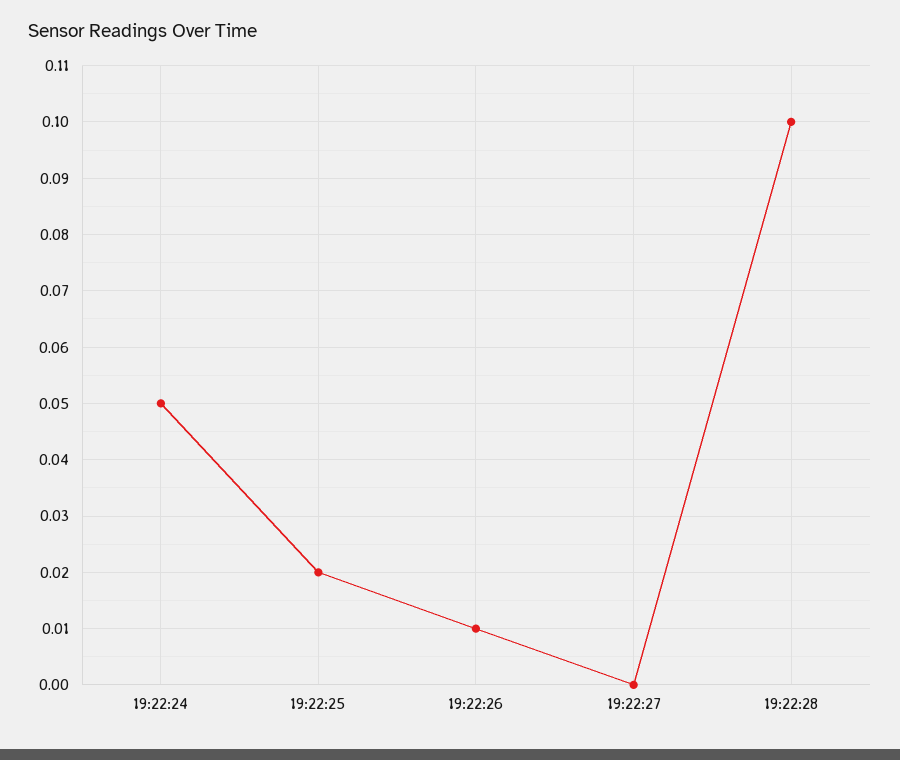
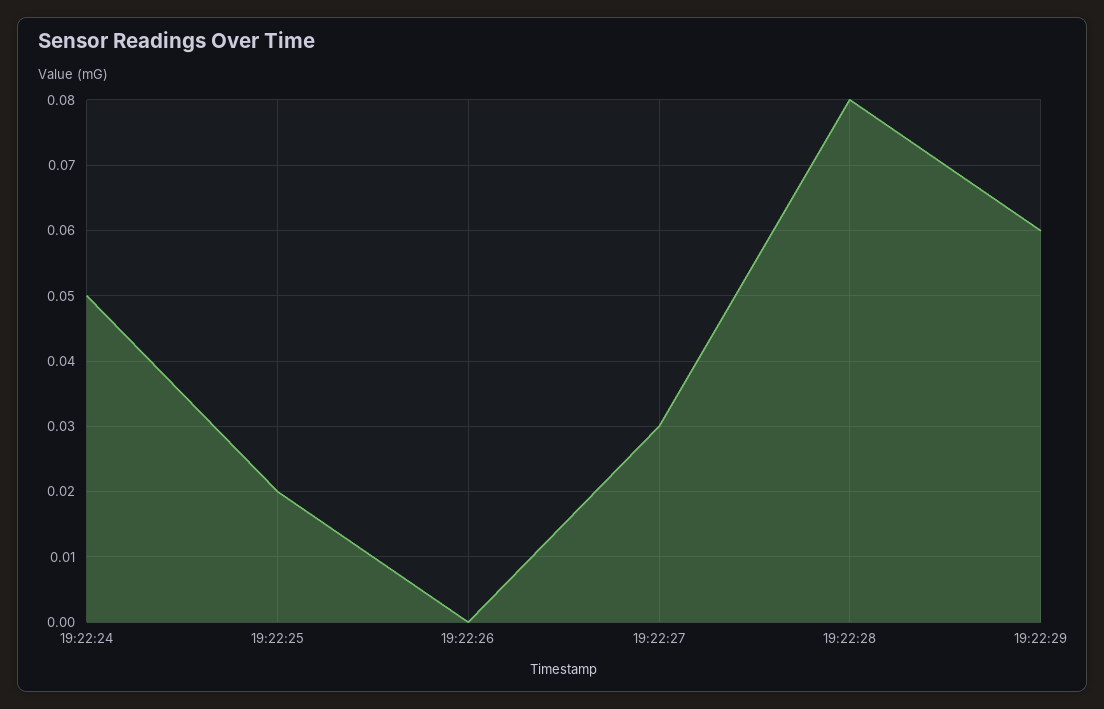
19:22:26: 0.01 -> 0
19:22:27: 0 -> 0.03
19:22:28: 0.1 -> 0.08
19:22:29: none -> 0.06

